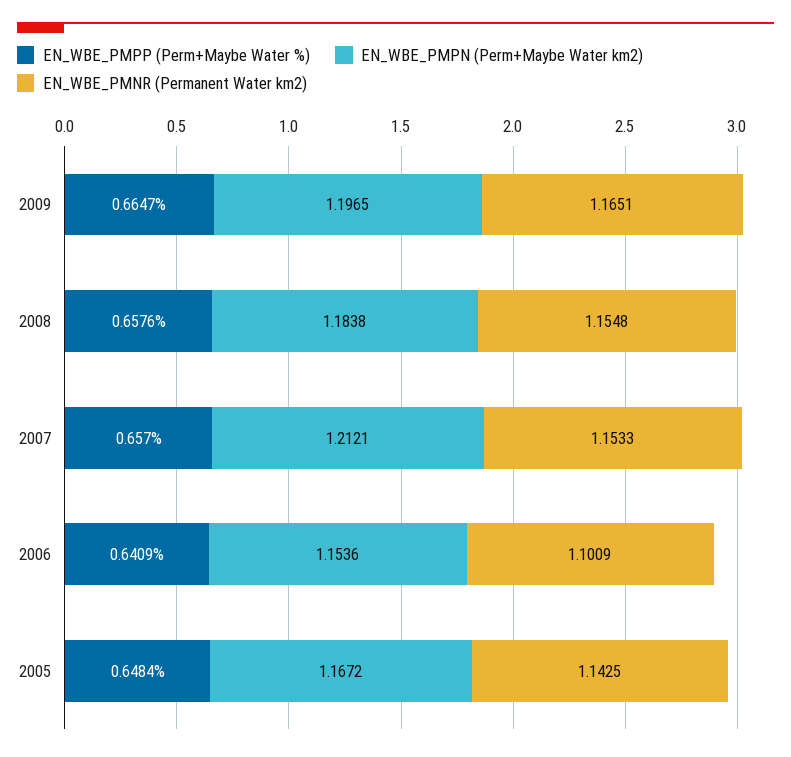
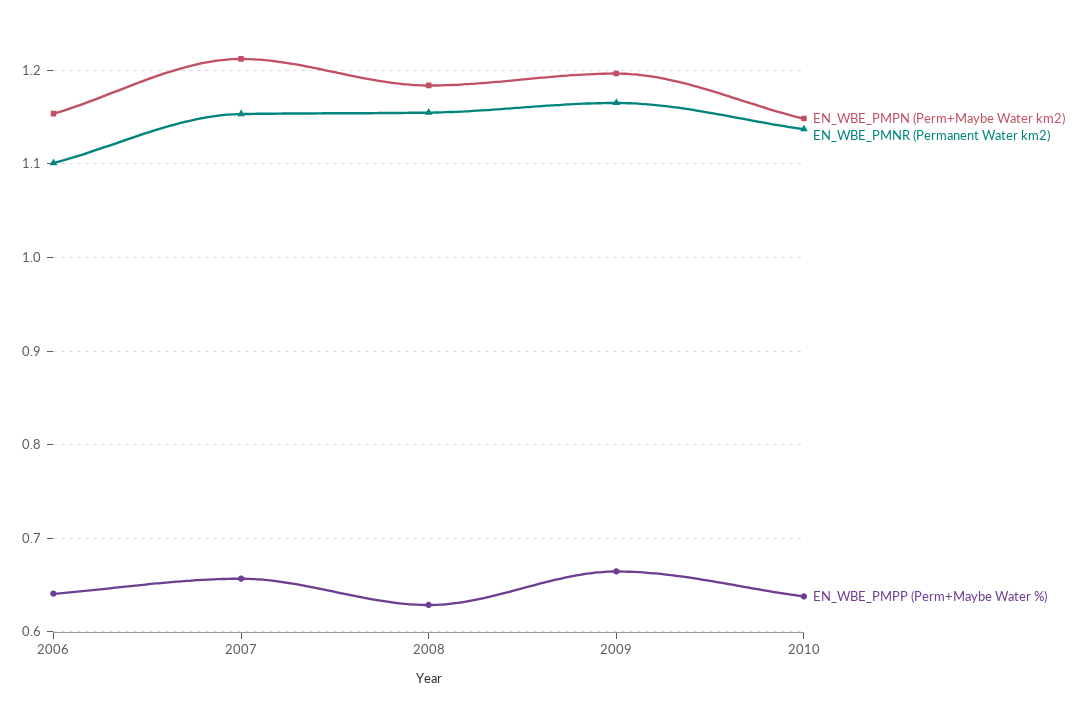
EN_WBE_PMPP (Perm+Maybe Water %), 2008: 0.6576 -> 0.63
EN_WBE_PMPP (Perm+Maybe Water %), 2005: 0.6484 -> none
EN_WBE_PMPN (Perm+Maybe Water km2), 2005: 1.1672 -> none
EN_WBE_PMNR (Permanent Water km2), 2005: 1.1425 -> none
EN_WBE_PMPN (Perm+Maybe Water km2), 2010: none -> 1.15
EN_WBE_PMNR (Permanent Water km2), 2010: none -> 1.14
EN_WBE_PMPP (Perm+Maybe Water %), 2010: none -> 0.64

